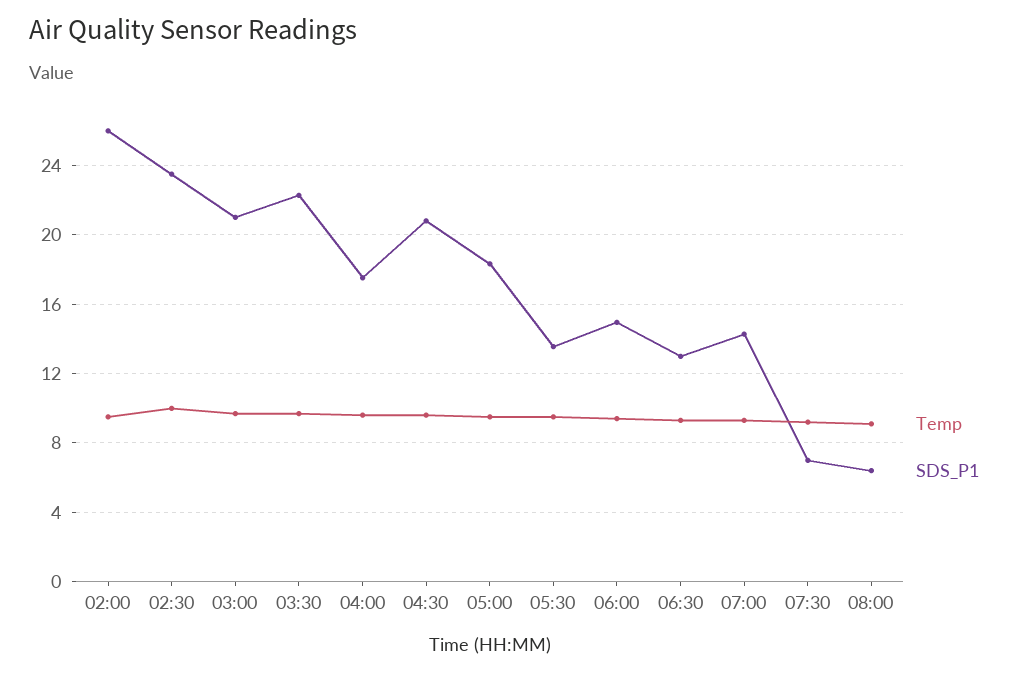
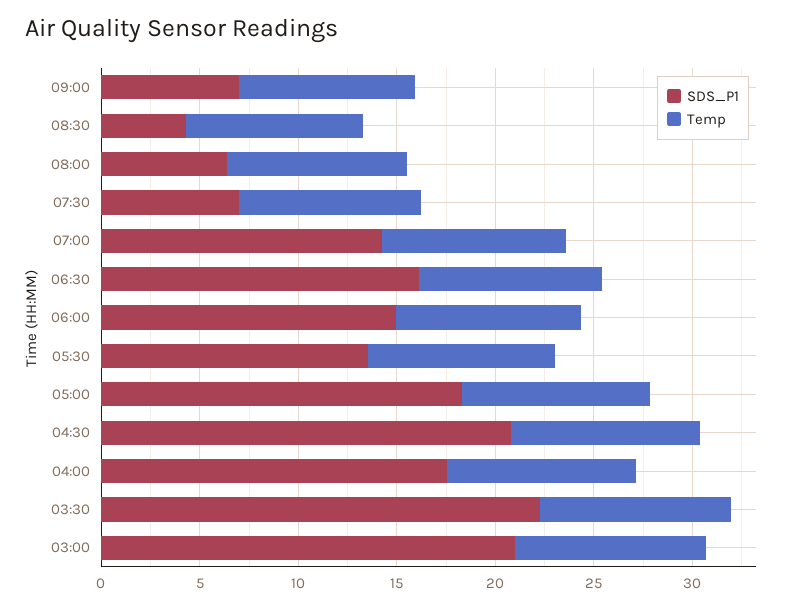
Temp, 02:00: 9.5 -> none
SDS_P1, 02:00: 26 -> none
Temp, 02:30: 10 -> none
SDS_P1, 02:30: 23.5 -> none
SDS_P1, 06:30: 13 -> 16
SDS_P1, 09:00: none -> 7
Temp, 09:00: none -> 9
SDS_P1, 08:30: none -> 4
Temp, 08:30: none -> 9

